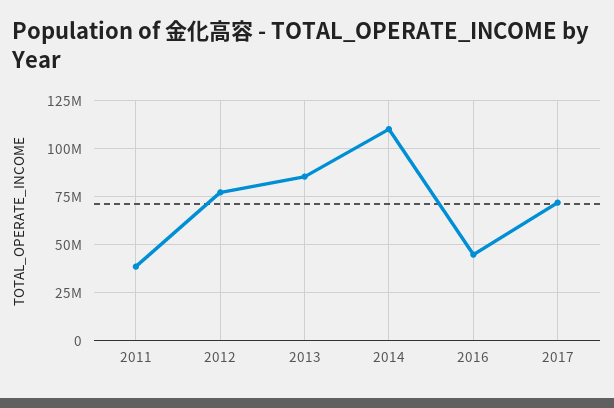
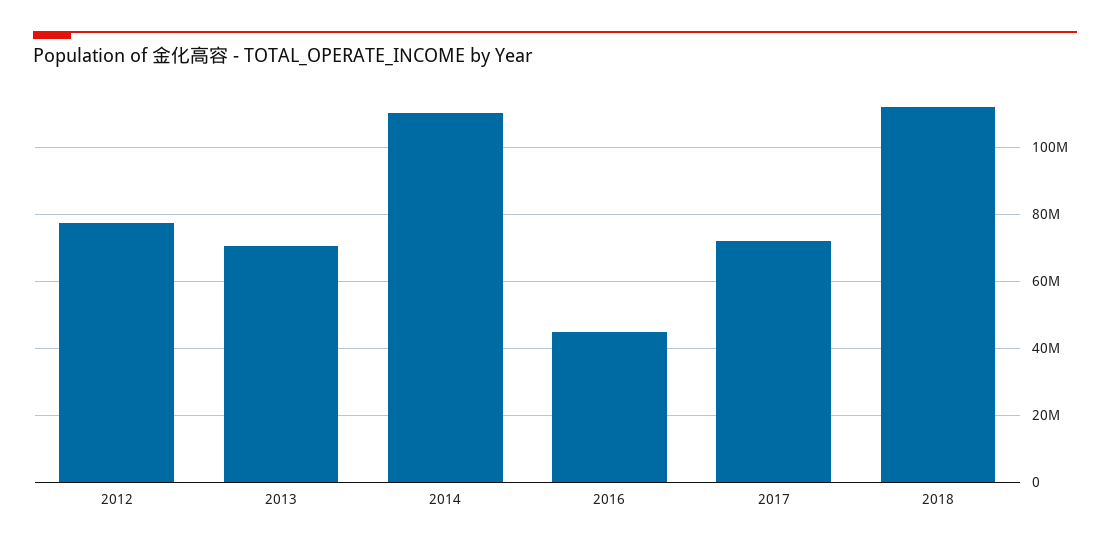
2011: 40000000 -> none
2013: 85000000 -> 70000000
2018: none -> 112000000

